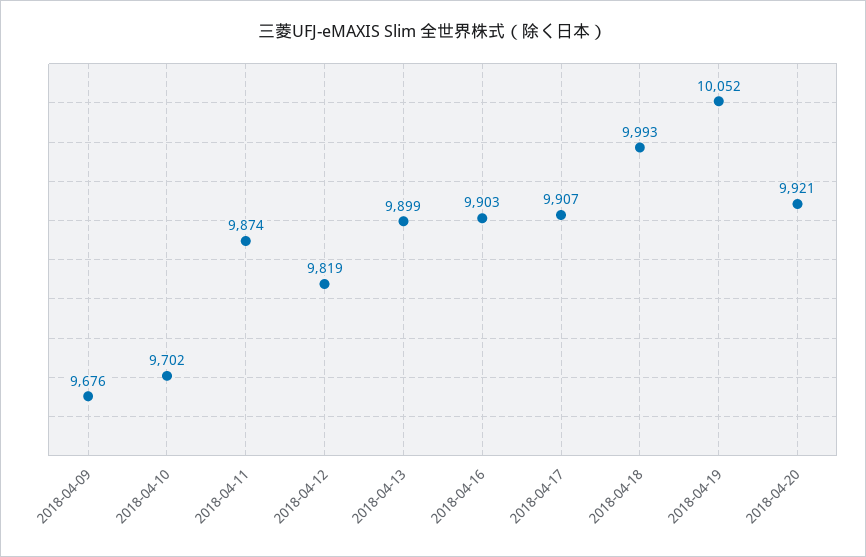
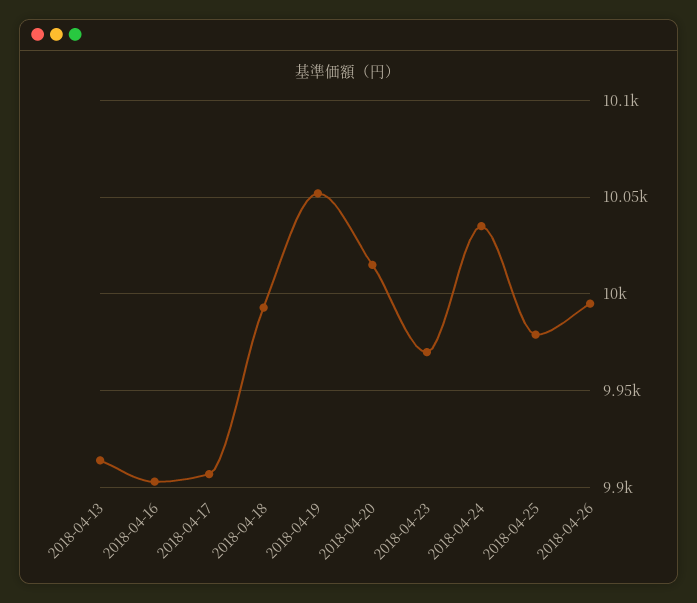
2018-04-09: 9676 -> none
2018-04-10: 9702 -> none
2018-04-11: 9874 -> none
2018-04-12: 9819 -> none
2018-04-13: 9899 -> 9915
2018-04-20: 9921 -> 10015
2018-04-23: none -> 9970
2018-04-24: none -> 10035
2018-04-25: none -> 9980
2018-04-26: none -> 9995

